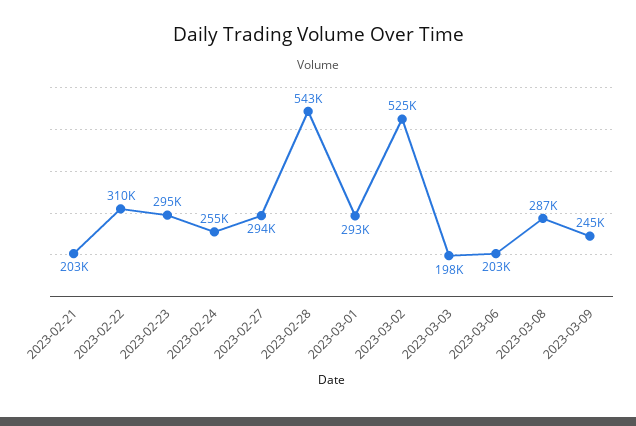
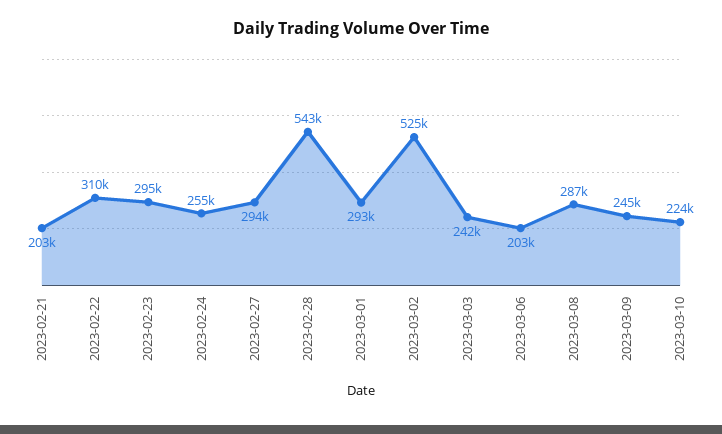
2023-03-03: 198000 -> 242000
2023-03-10: none -> 224000

